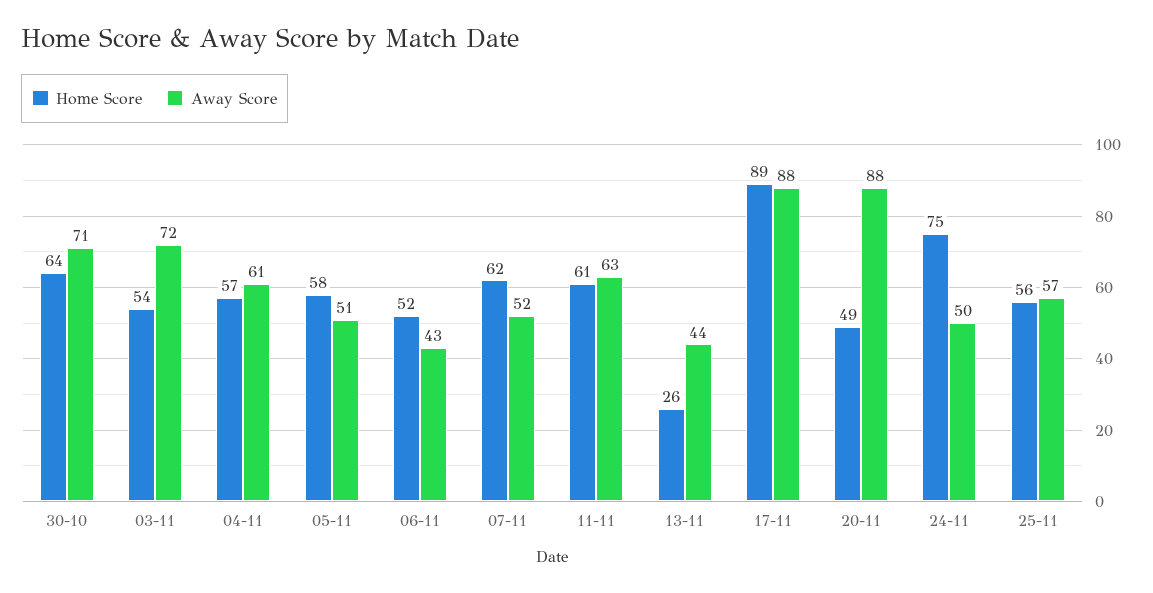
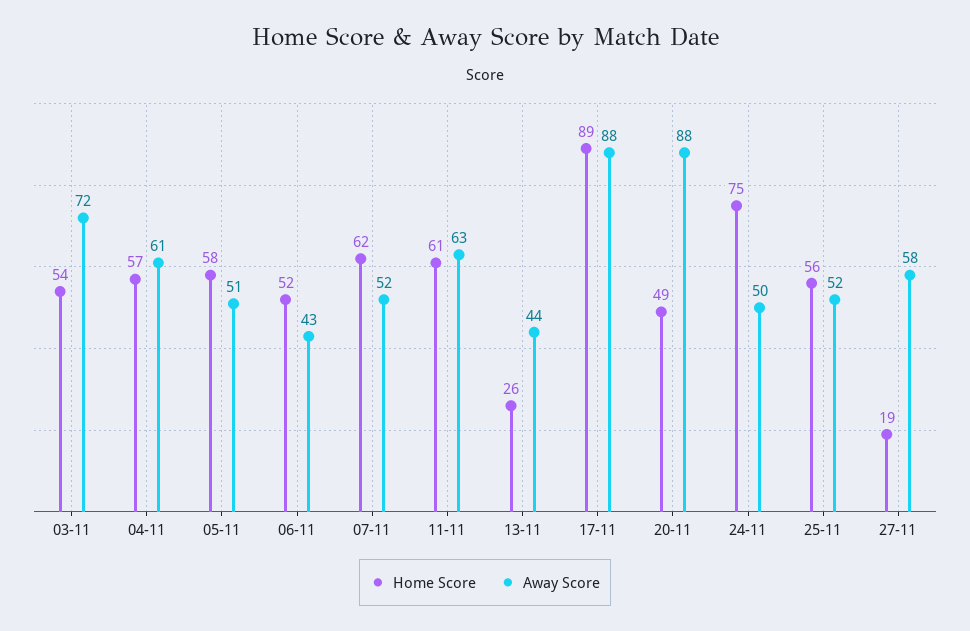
Home Score, 30-10: 64 -> none
Away Score, 30-10: 71 -> none
Away Score, 25-11: 57 -> 52
Home Score, 27-11: none -> 19
Away Score, 27-11: none -> 58

